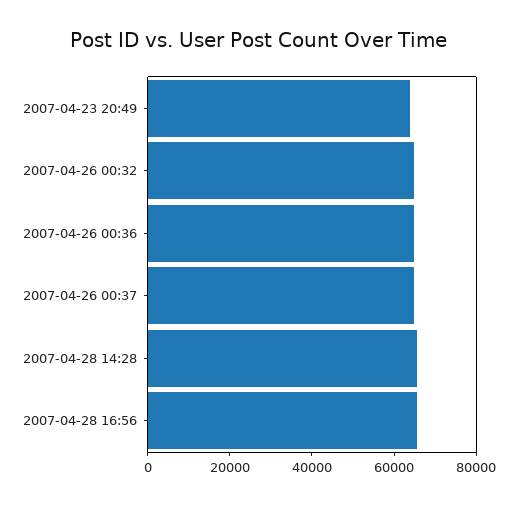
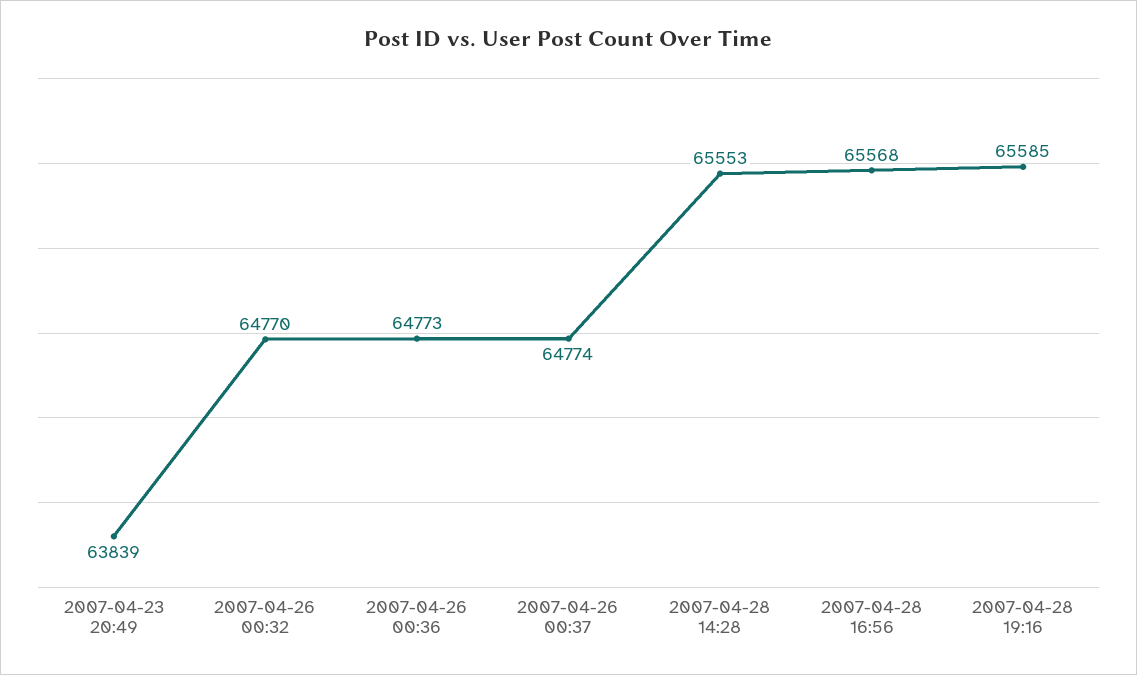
2007-04-28 19:16: none -> 65585

